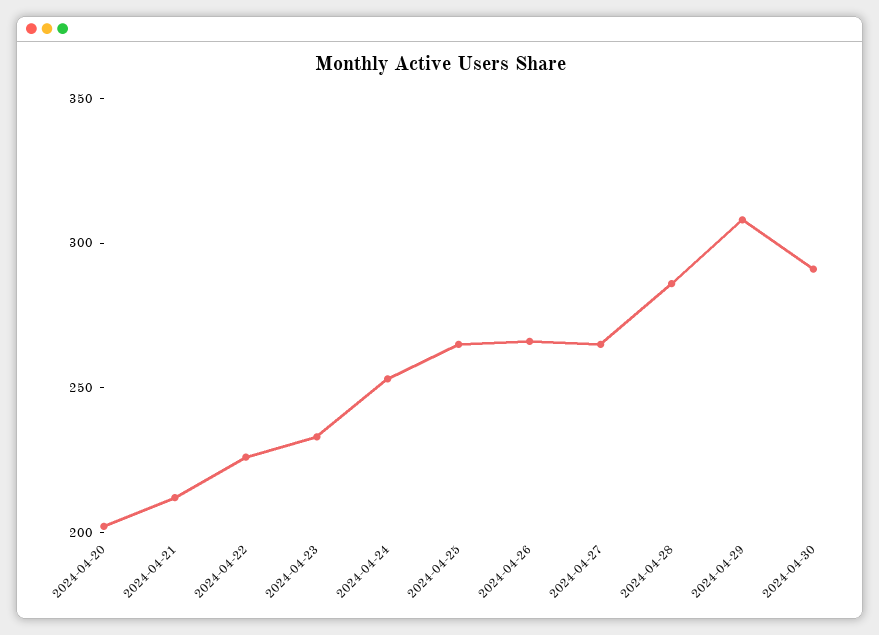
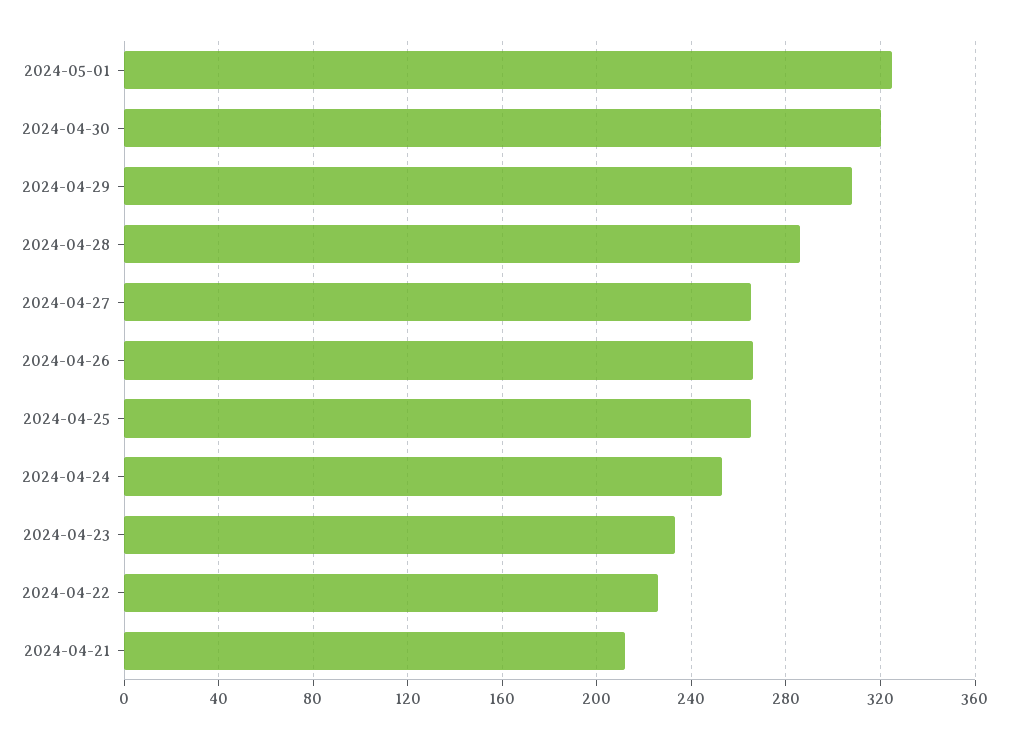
2024-04-20: 200 -> none
2024-04-30: 290 -> 320
2024-05-01: none -> 325

